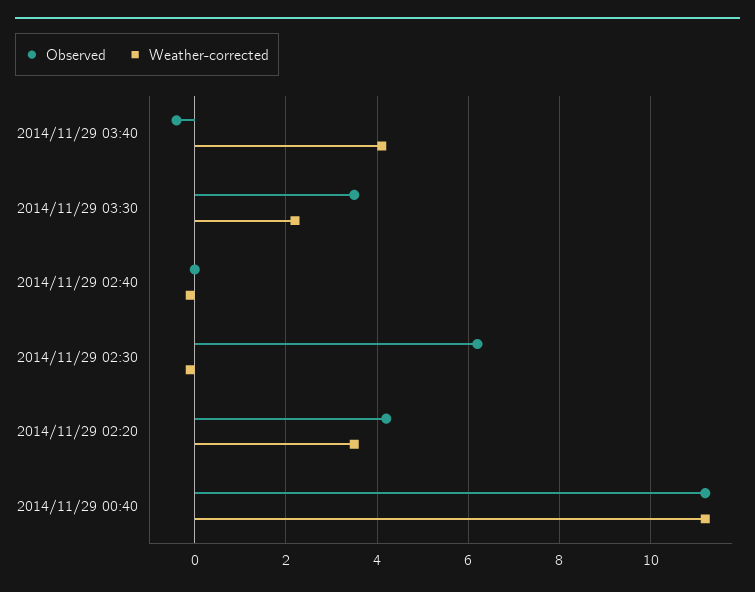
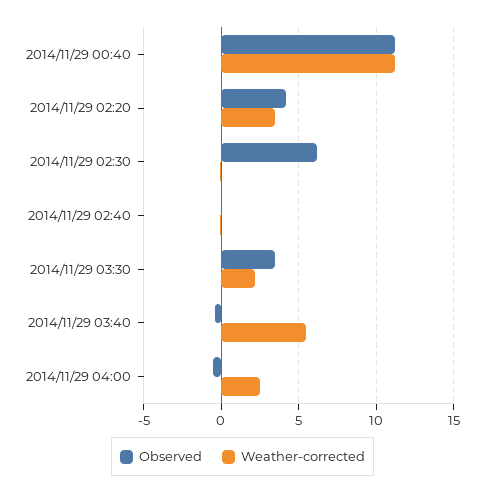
Weather-corrected, 2014/11/29 03:40: 4 -> 5.5
Observed, 2014/11/29 04:00: none -> -0.5
Weather-corrected, 2014/11/29 04:00: none -> 2.5

